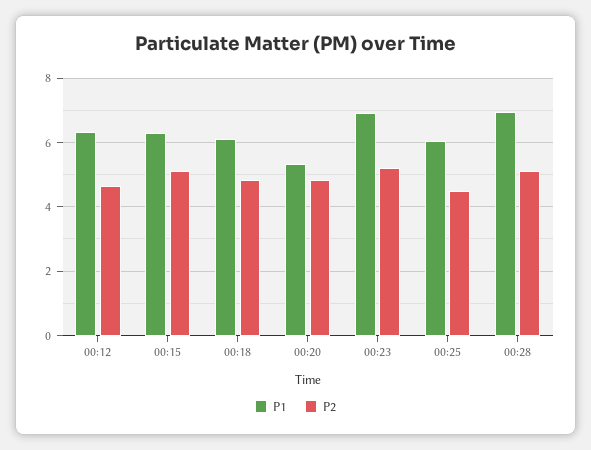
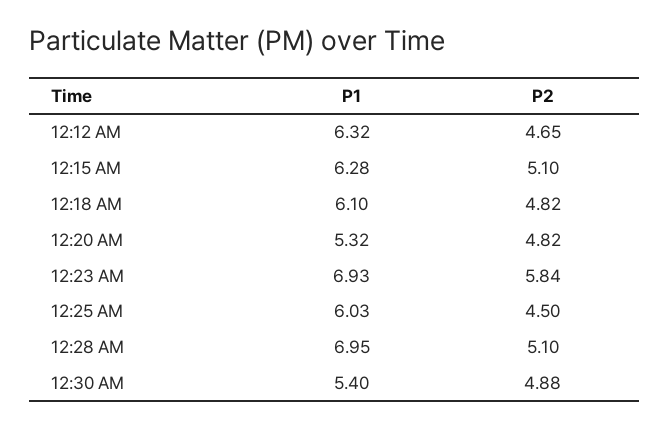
P2, 00:23: 5.2 -> 5.84
P1, 12:30 AM: none -> 5.4
P2, 12:30 AM: none -> 4.88

